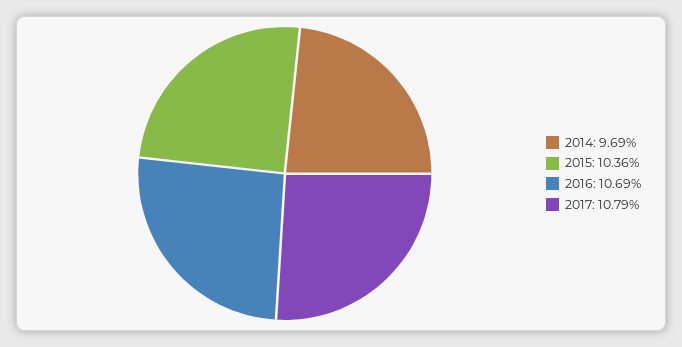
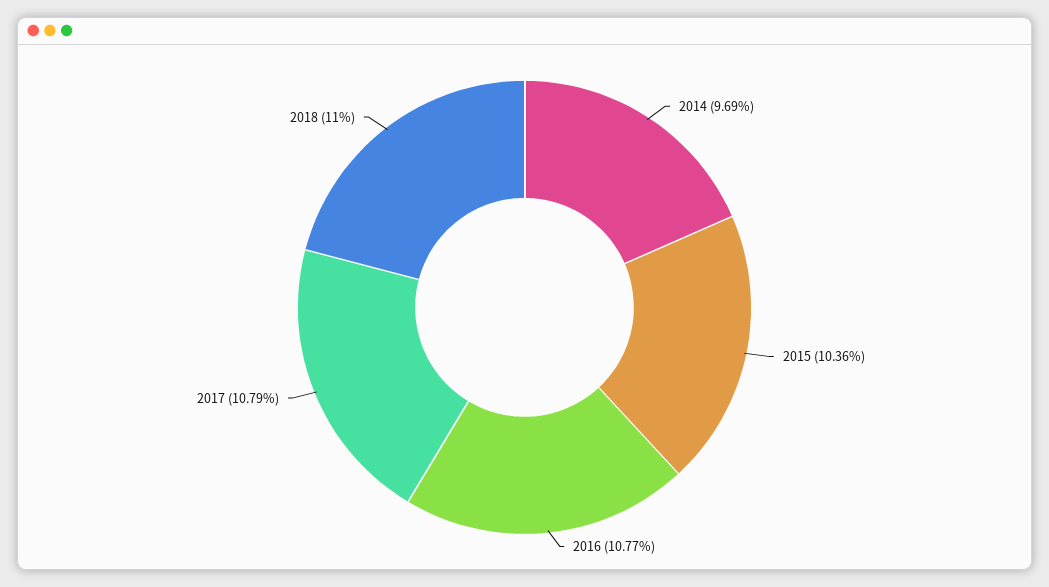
2016: 10.69 -> 10.77
2018: none -> 11

